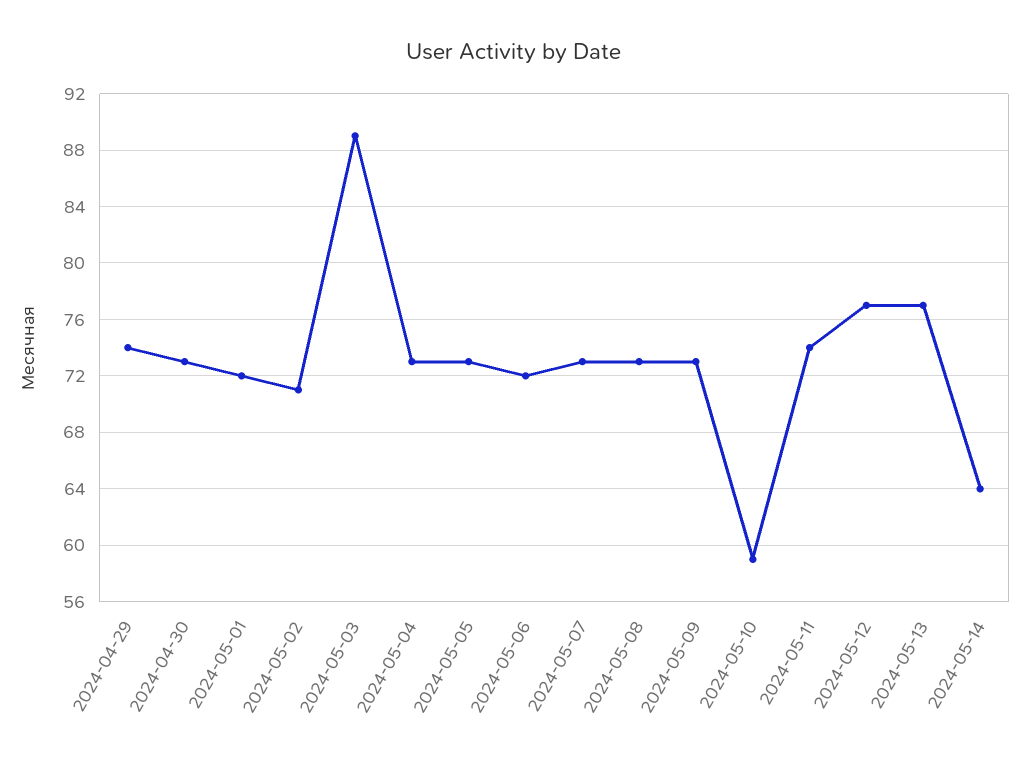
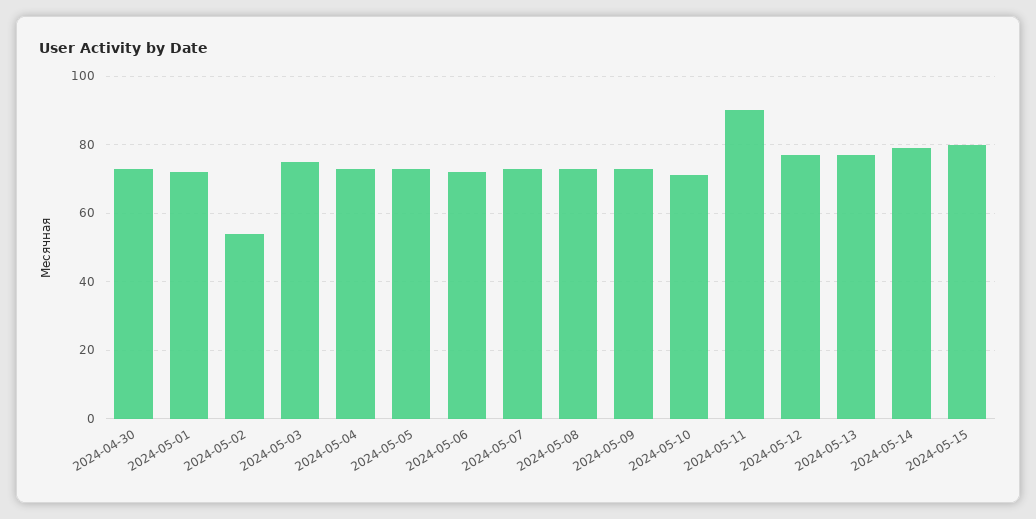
2024-04-29: 74 -> none
2024-05-02: 71 -> 55
2024-05-03: 89 -> 75
2024-05-10: 59 -> 70
2024-05-11: 74 -> 90
2024-05-14: 64 -> 80
2024-05-15: none -> 80

